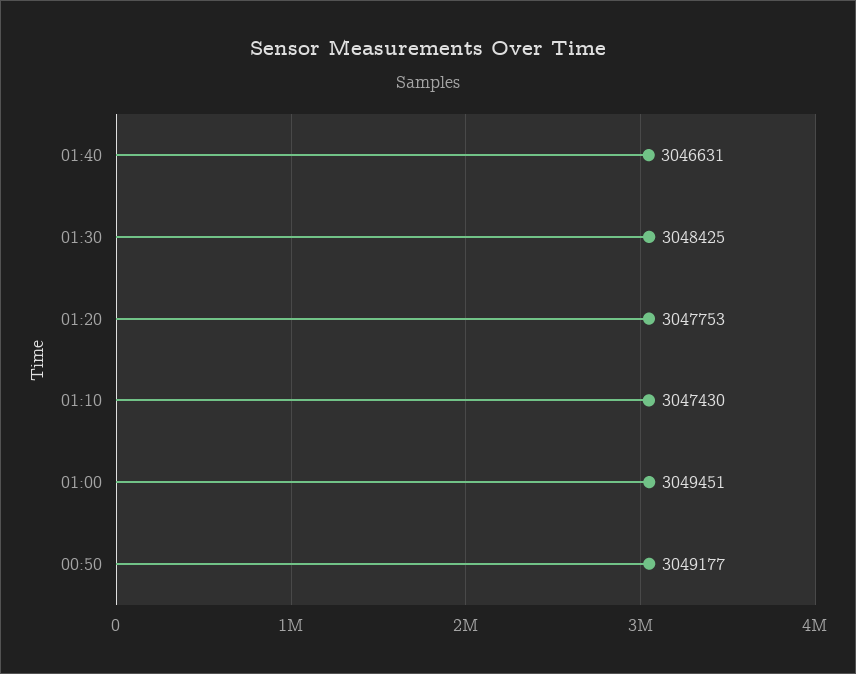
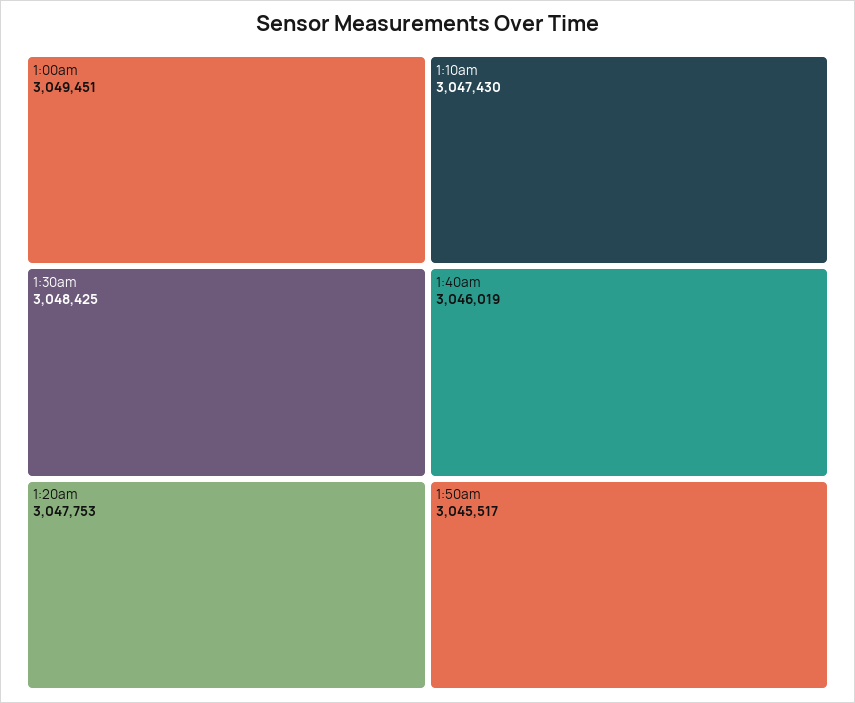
01:40: 3046631 -> 3046019
00:50: 3049177 -> none
1:50am: none -> 3045517

